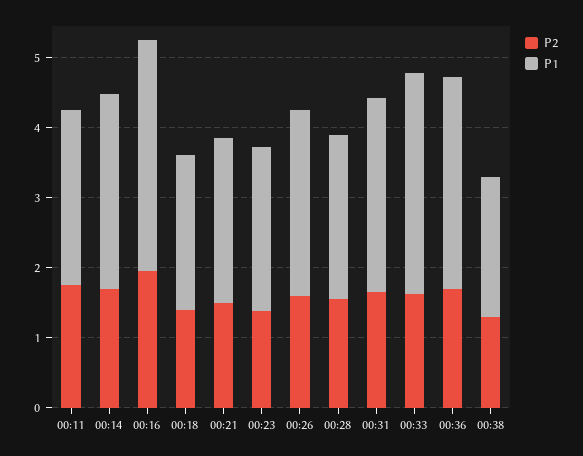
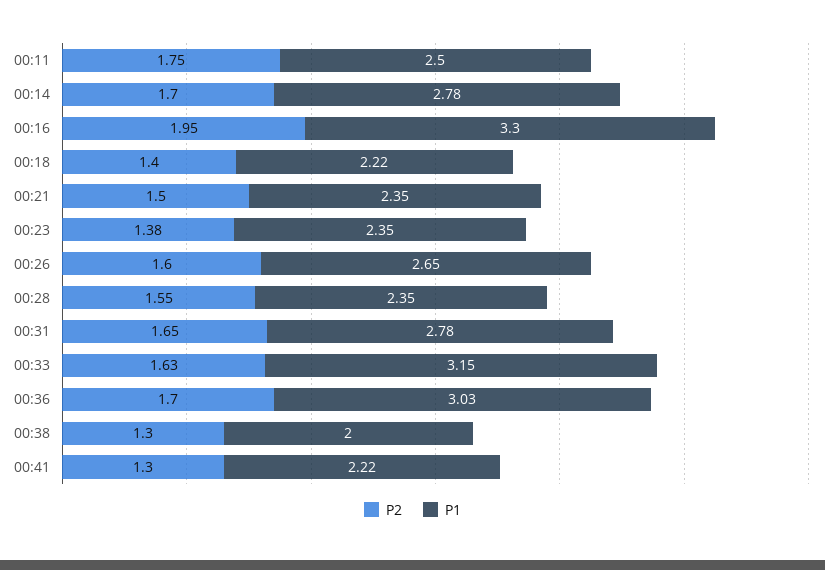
P2, 00:41: none -> 1.3
P1, 00:41: none -> 2.22

